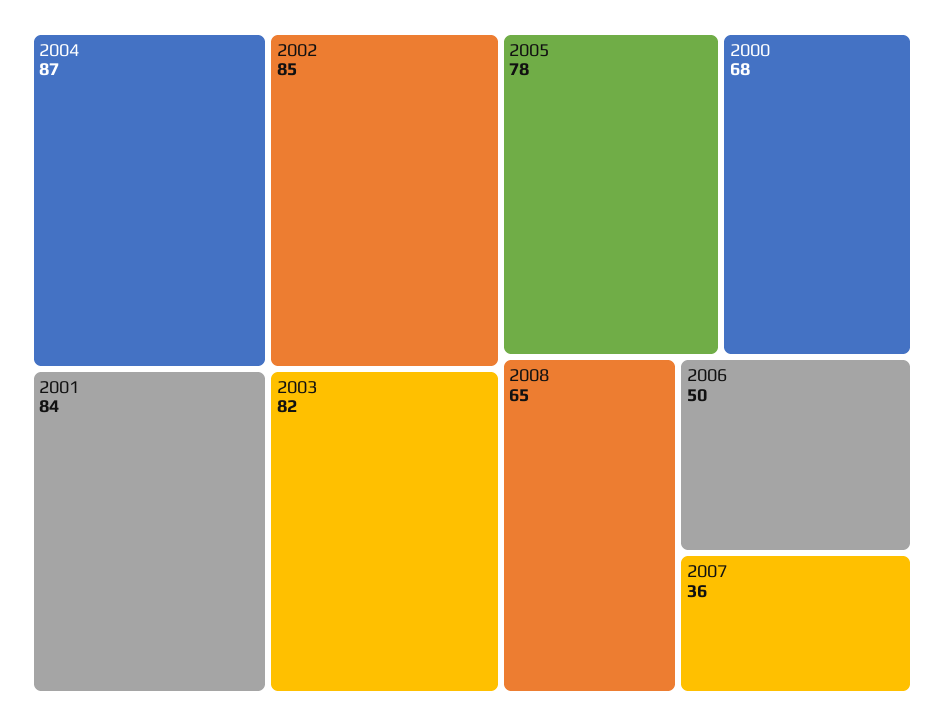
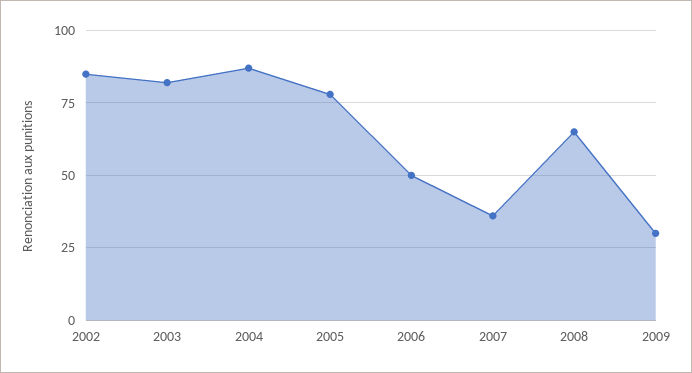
2001: 84 -> none
2000: 68 -> none
2009: none -> 30

